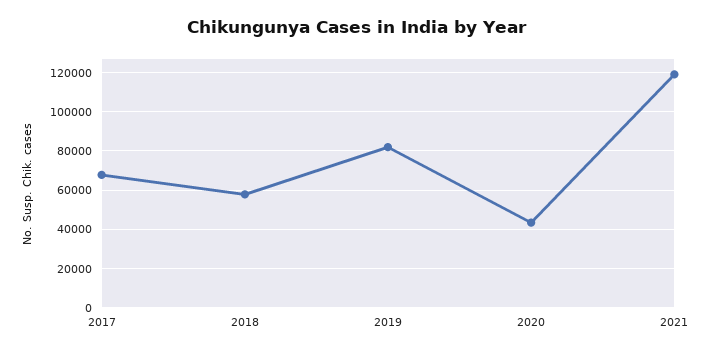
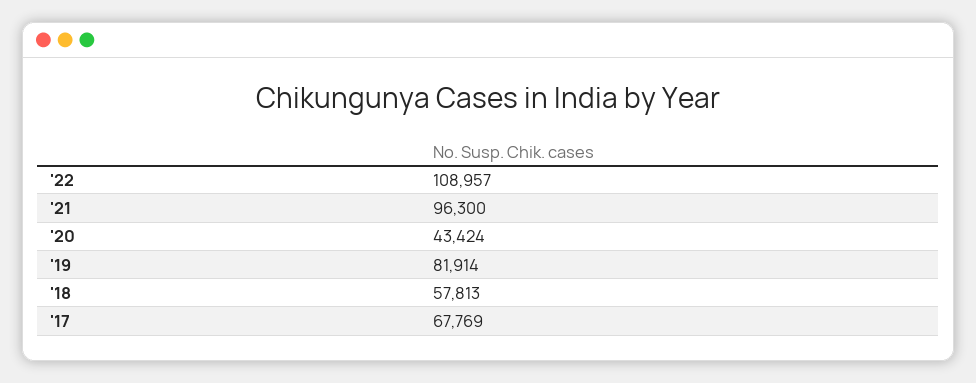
2021: 120000 -> 96300
'22: none -> 108957

